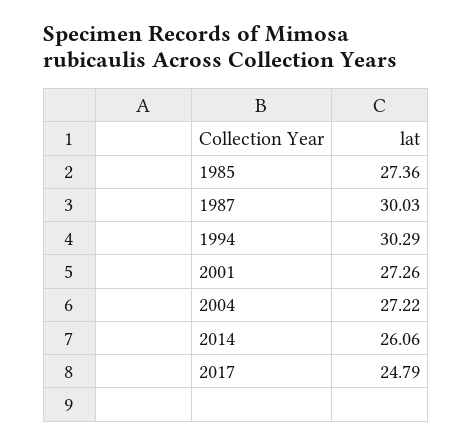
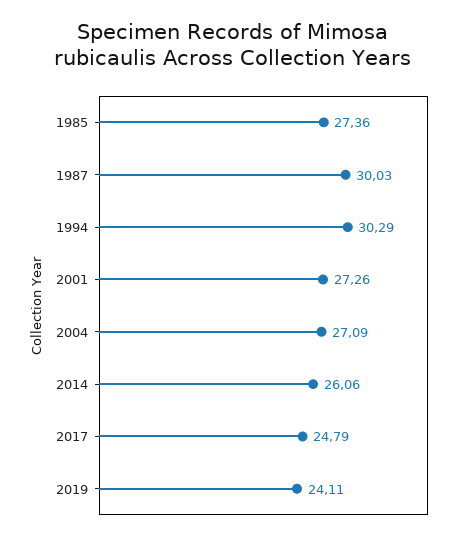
2004: 27.22 -> 27.09
2019: none -> 24.11

